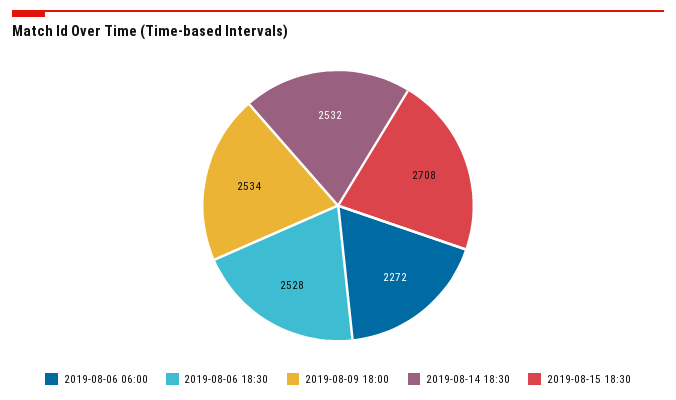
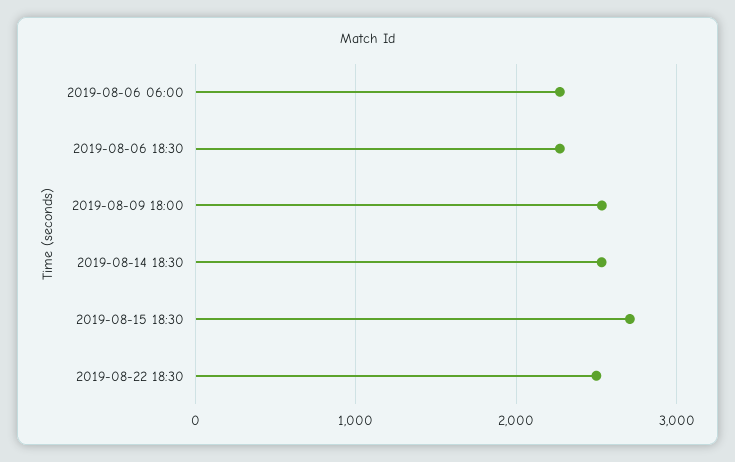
2019-08-06 18:30: 2528 -> 2300
2019-08-22 18:30: none -> 2500

